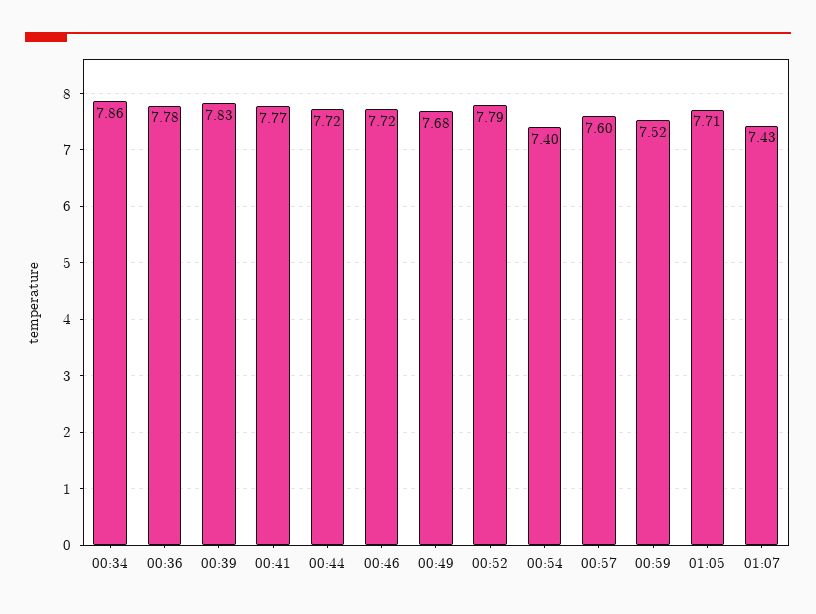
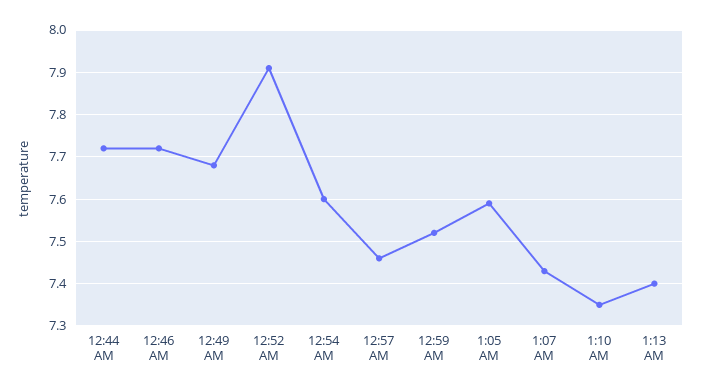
00:34: 7.86 -> none
00:36: 7.78 -> none
00:39: 7.83 -> none
00:41: 7.77 -> none
00:52: 7.79 -> 7.9
00:54: 7.4 -> 7.6
00:57: 7.6 -> 7.45
01:05: 7.71 -> 7.6
1:10 AM: none -> 7.35
1:13 AM: none -> 7.4

